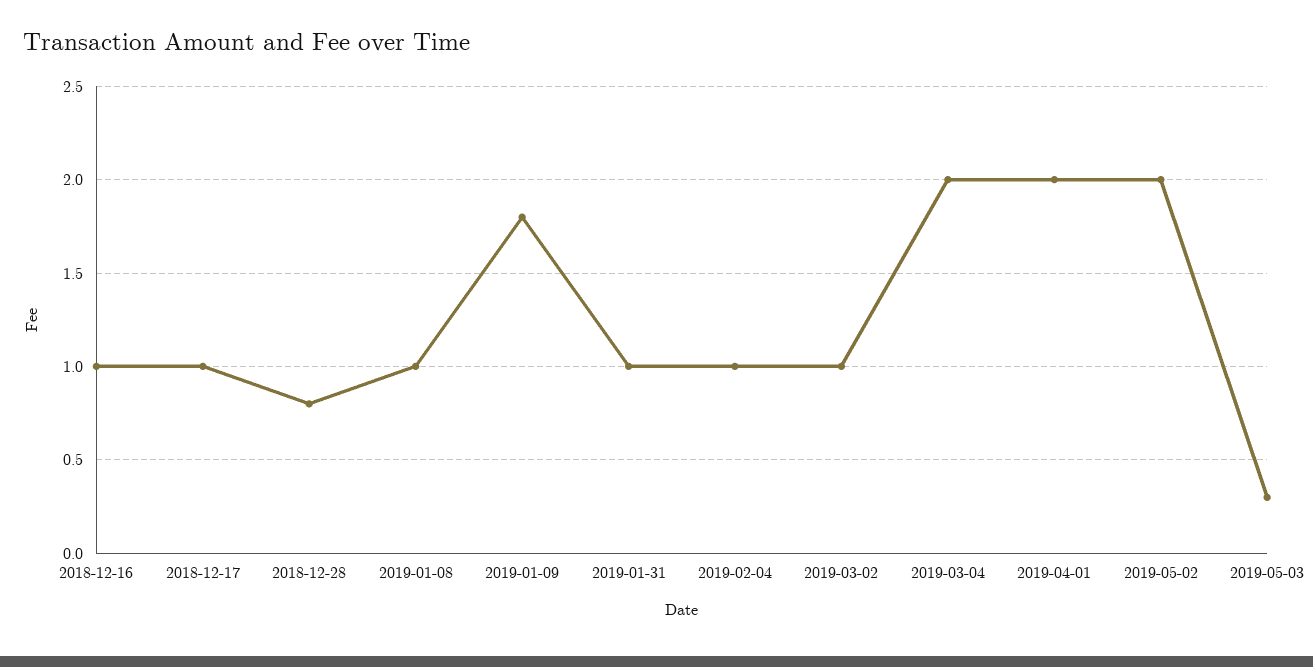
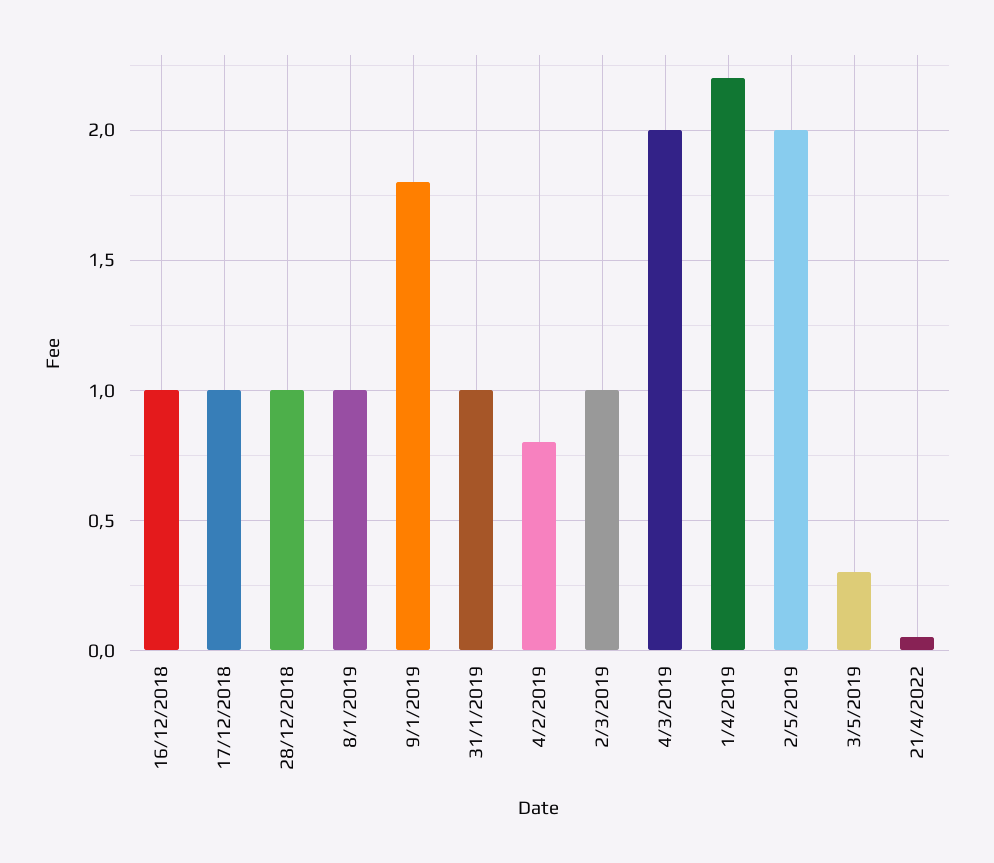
2018-12-28: 0.8 -> 1
2019-02-04: 1 -> 0.8
2019-04-01: 2 -> 2.2
21/4/2022: none -> 0.05

